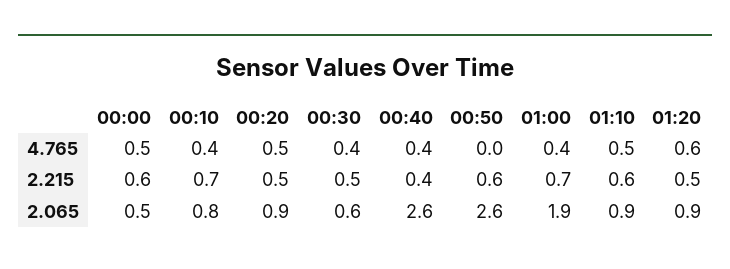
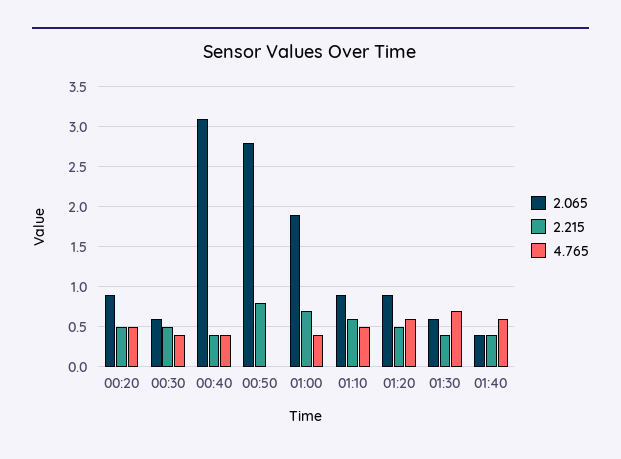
4.765, 00:00: 0.5 -> none
4.765, 00:10: 0.4 -> none
2.215, 00:00: 0.6 -> none
2.215, 00:10: 0.7 -> none
2.215, 00:50: 0.6 -> 0.8
2.065, 00:00: 0.5 -> none
2.065, 00:10: 0.8 -> none
2.065, 00:40: 2.6 -> 3.1
2.065, 00:50: 2.6 -> 2.8
2.065, 01:30: none -> 0.6
2.215, 01:30: none -> 0.4
4.765, 01:30: none -> 0.7
2.065, 01:40: none -> 0.4
2.215, 01:40: none -> 0.4
4.765, 01:40: none -> 0.6

